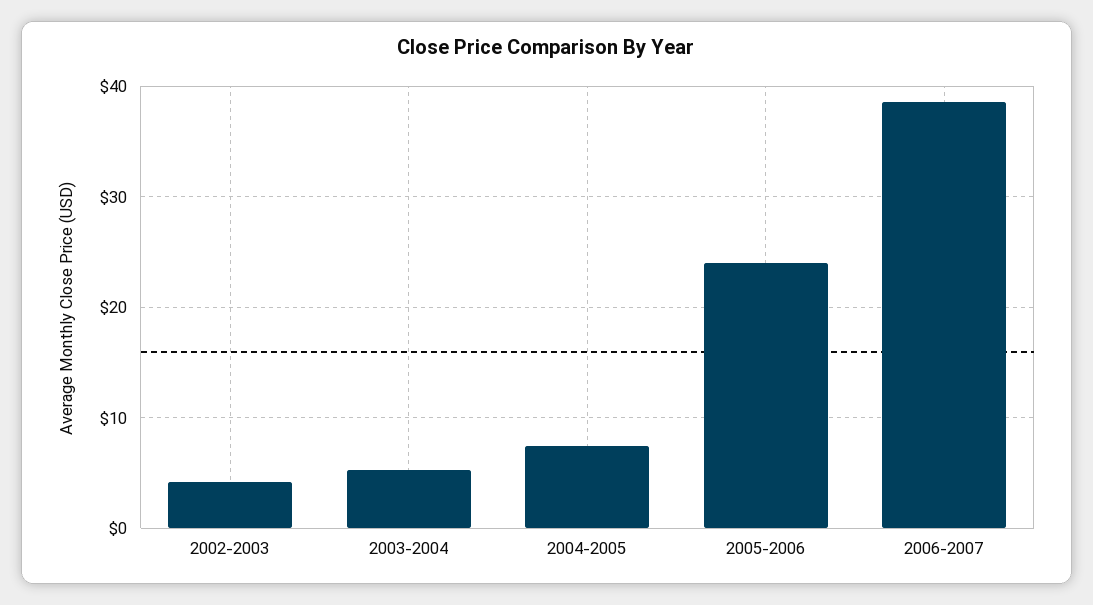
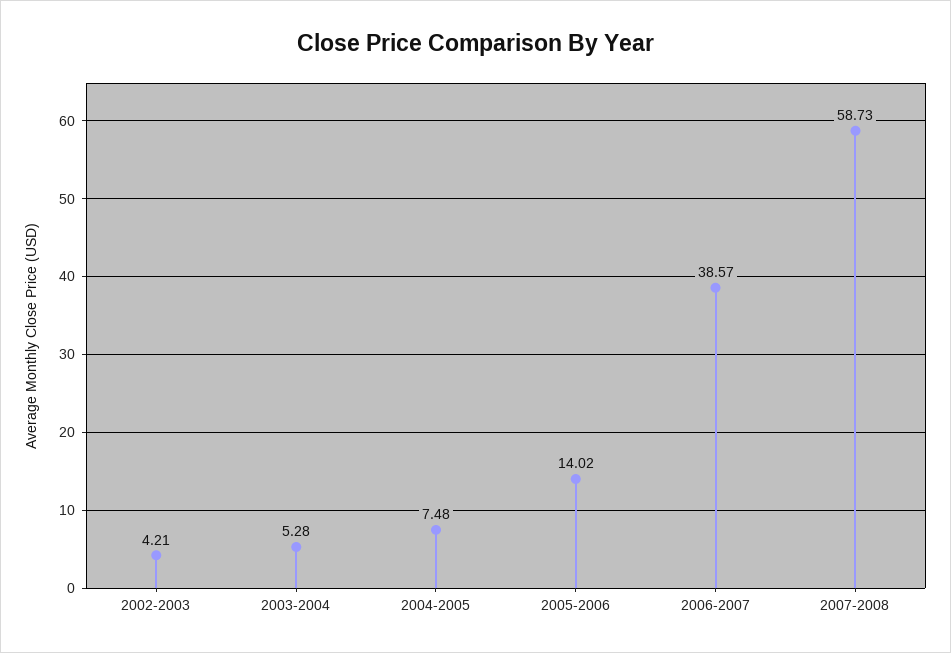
2005-2006: 24 -> 14.02
2007-2008: none -> 58.73

